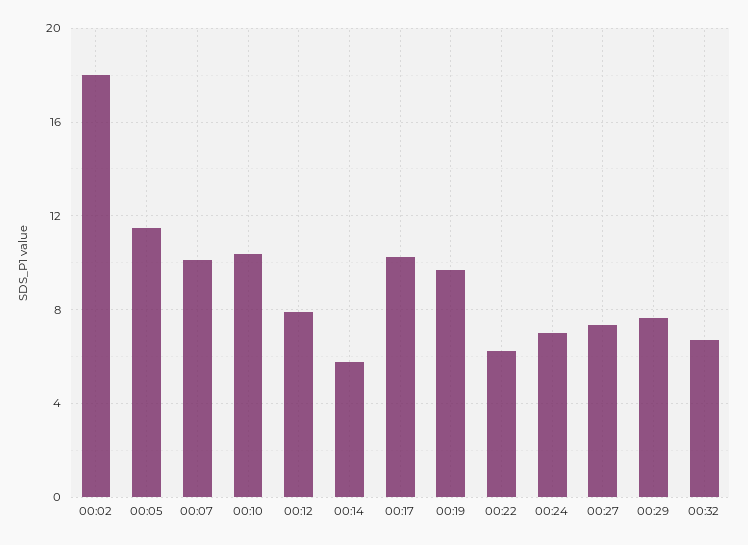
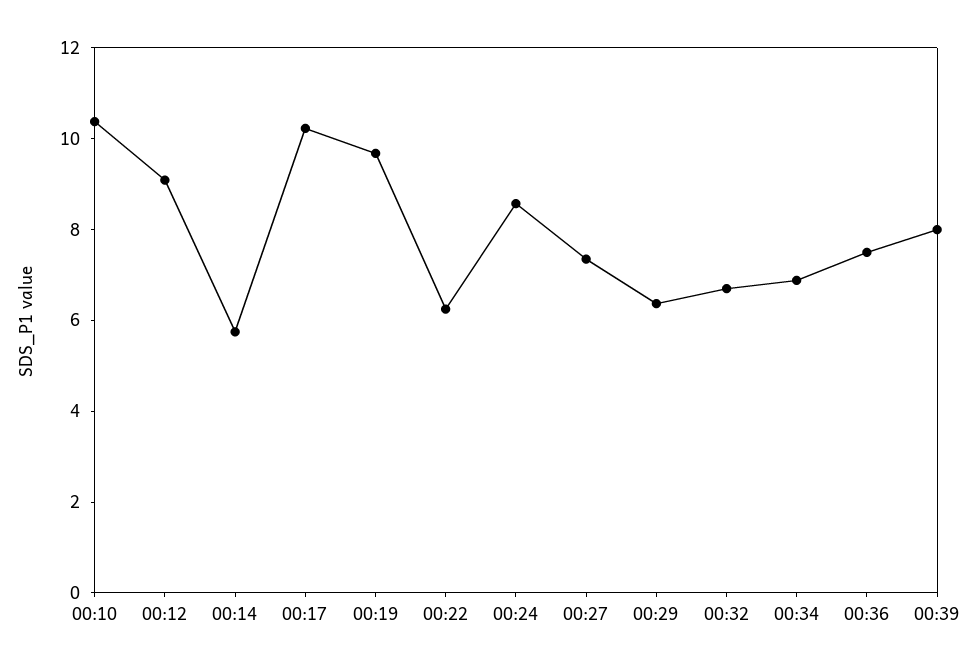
00:02: 18 -> none
00:05: 11.5 -> none
00:07: 10 -> none
00:12: 8 -> 9
00:24: 7 -> 8.5
00:29: 7.5 -> 6.5
00:34: none -> 7
00:36: none -> 7.5
00:39: none -> 8

